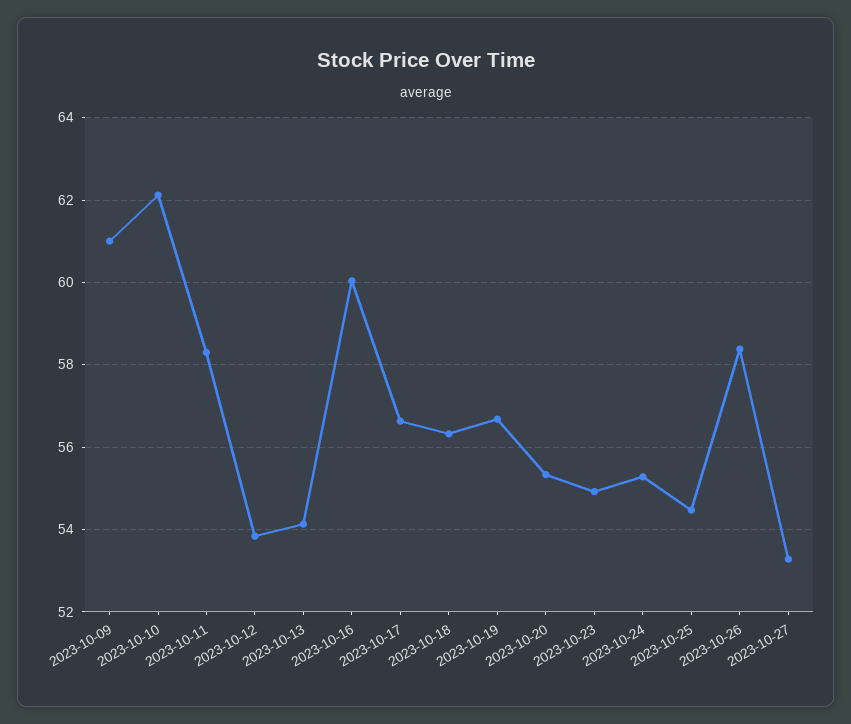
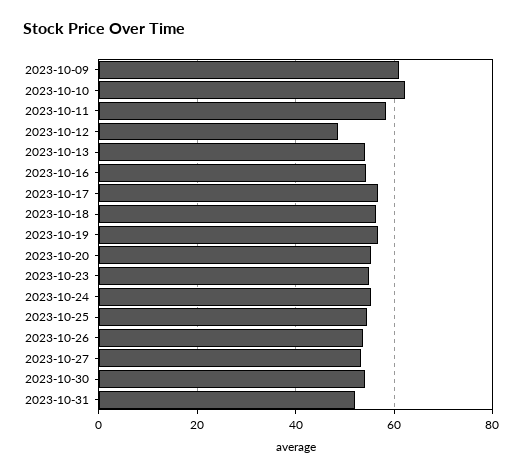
2023-10-12: 53.8 -> 48
2023-10-16: 60 -> 54
2023-10-26: 58.4 -> 54
2023-10-30: none -> 54
2023-10-31: none -> 52

